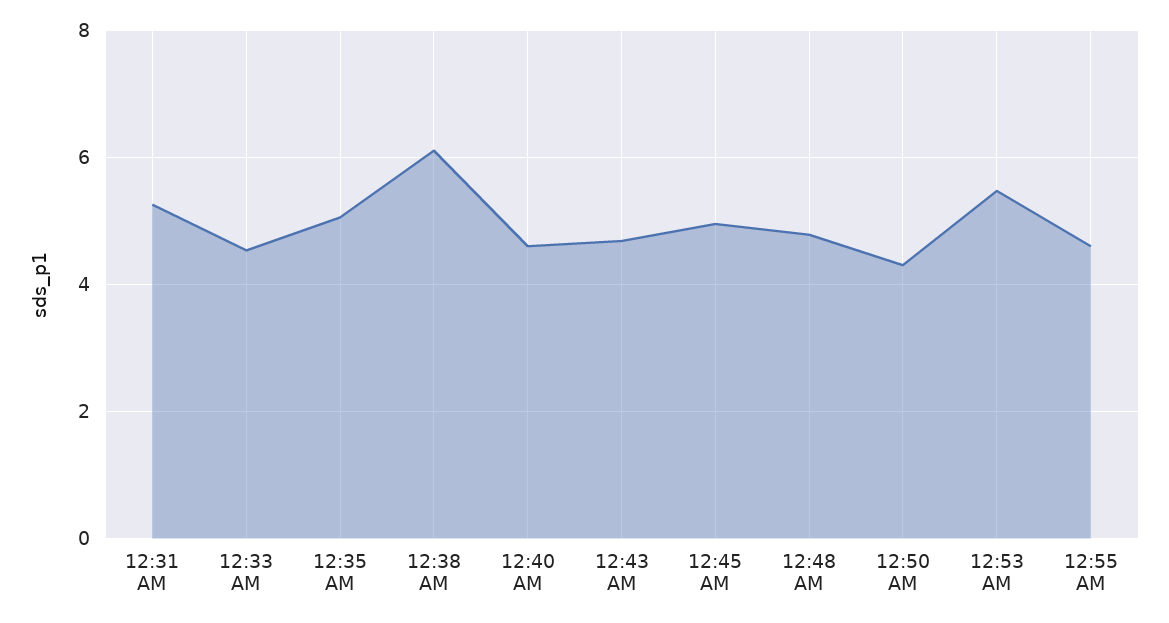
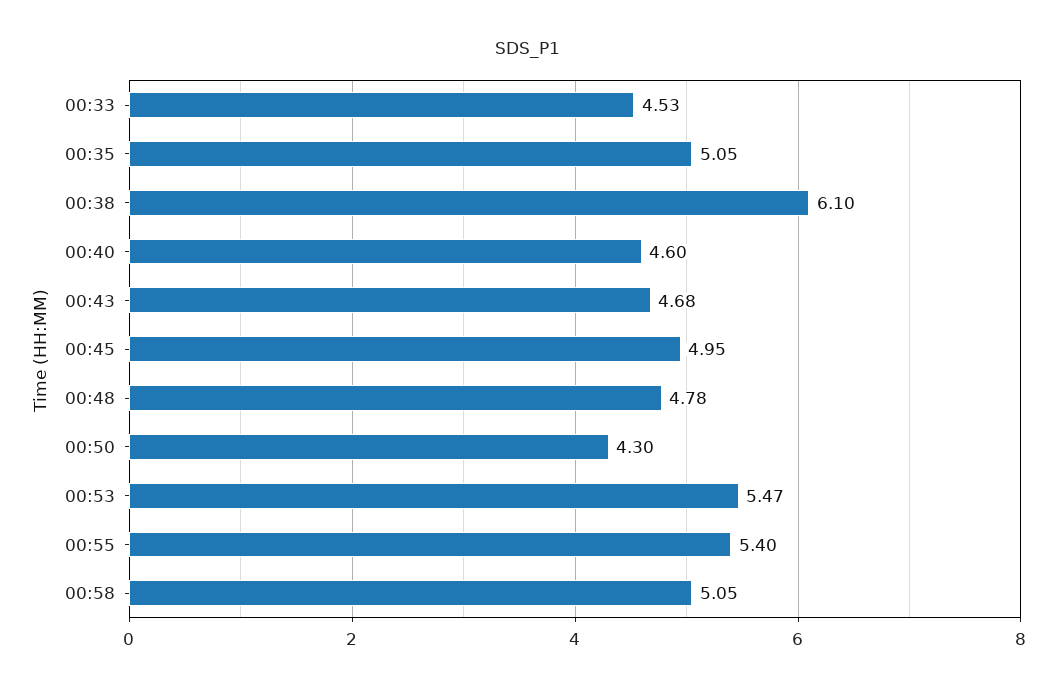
12:31 AM: 5.2 -> none
12:55 AM: 4.6 -> 5.4
00:58: none -> 5.05

